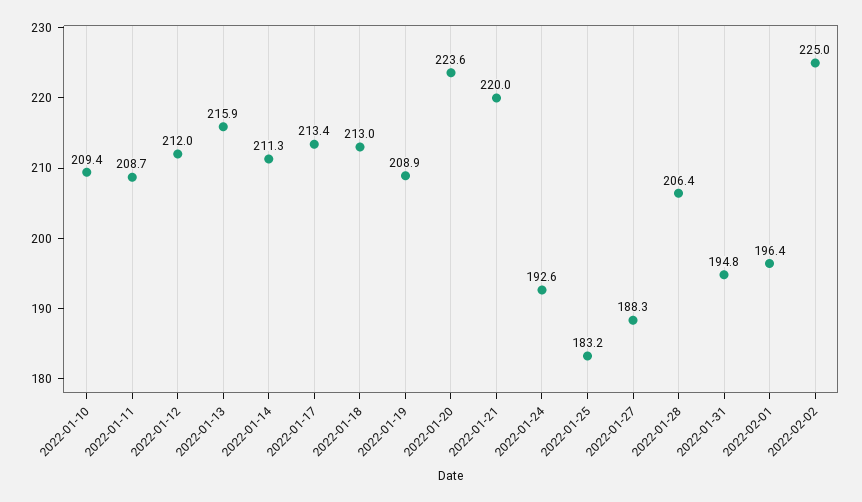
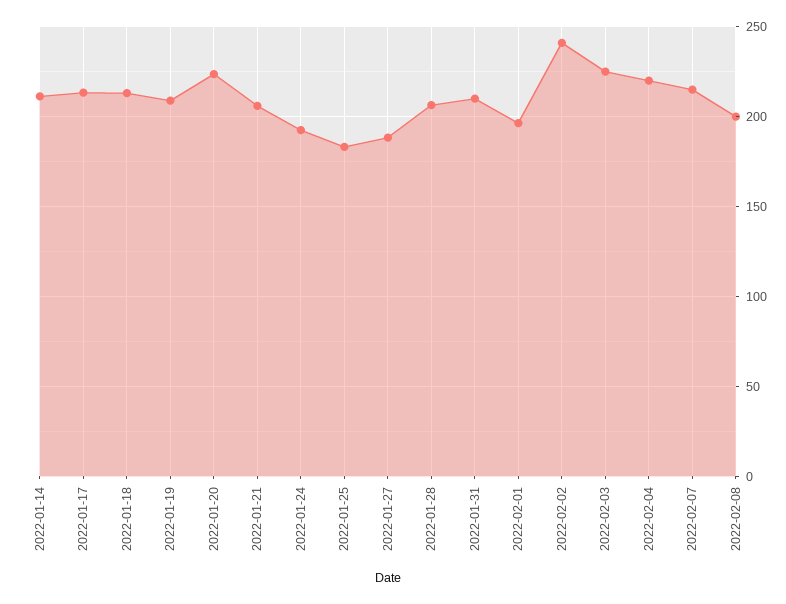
2022-01-10: 209.4 -> none
2022-01-11: 208.7 -> none
2022-01-12: 212 -> none
2022-01-13: 215.9 -> none
2022-01-21: 220 -> 205
2022-01-31: 194.8 -> 210
2022-02-02: 225 -> 240
2022-02-03: none -> 225
2022-02-04: none -> 220
2022-02-07: none -> 215
2022-02-08: none -> 200

